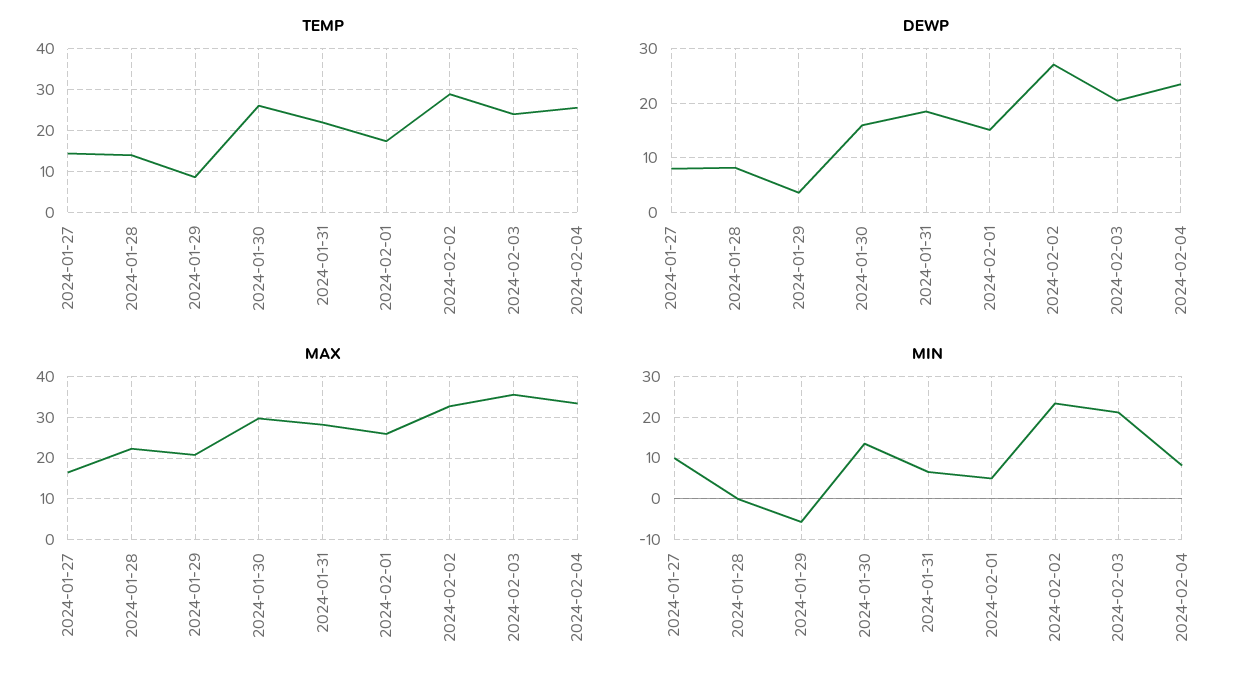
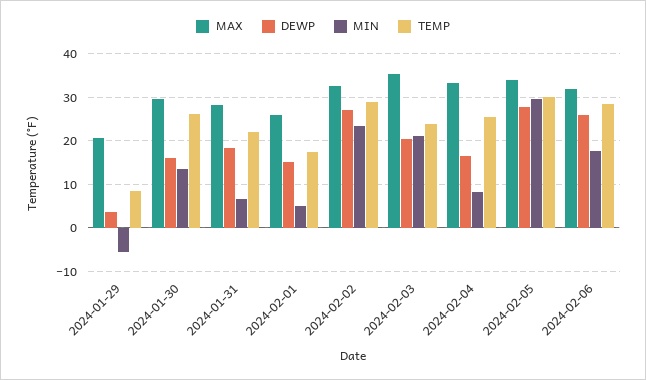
TEMP, 2024-01-27: 14 -> none
TEMP, 2024-01-28: 14 -> none
DEWP, 2024-01-27: 8 -> none
DEWP, 2024-01-28: 8 -> none
DEWP, 2024-02-04: 24 -> 16
MAX, 2024-01-27: 16 -> none
MAX, 2024-01-28: 22 -> none
MIN, 2024-01-27: 10 -> none
MIN, 2024-01-28: 0 -> none
MAX, 2024-02-05: none -> 34
DEWP, 2024-02-05: none -> 28
MIN, 2024-02-05: none -> 30
TEMP, 2024-02-05: none -> 30
MAX, 2024-02-06: none -> 32
DEWP, 2024-02-06: none -> 26
MIN, 2024-02-06: none -> 18
TEMP, 2024-02-06: none -> 28

